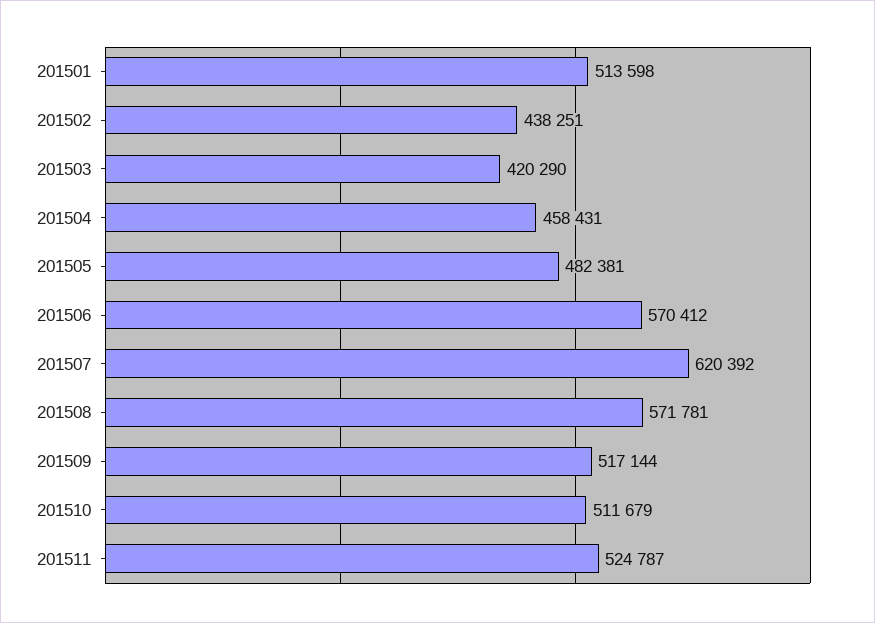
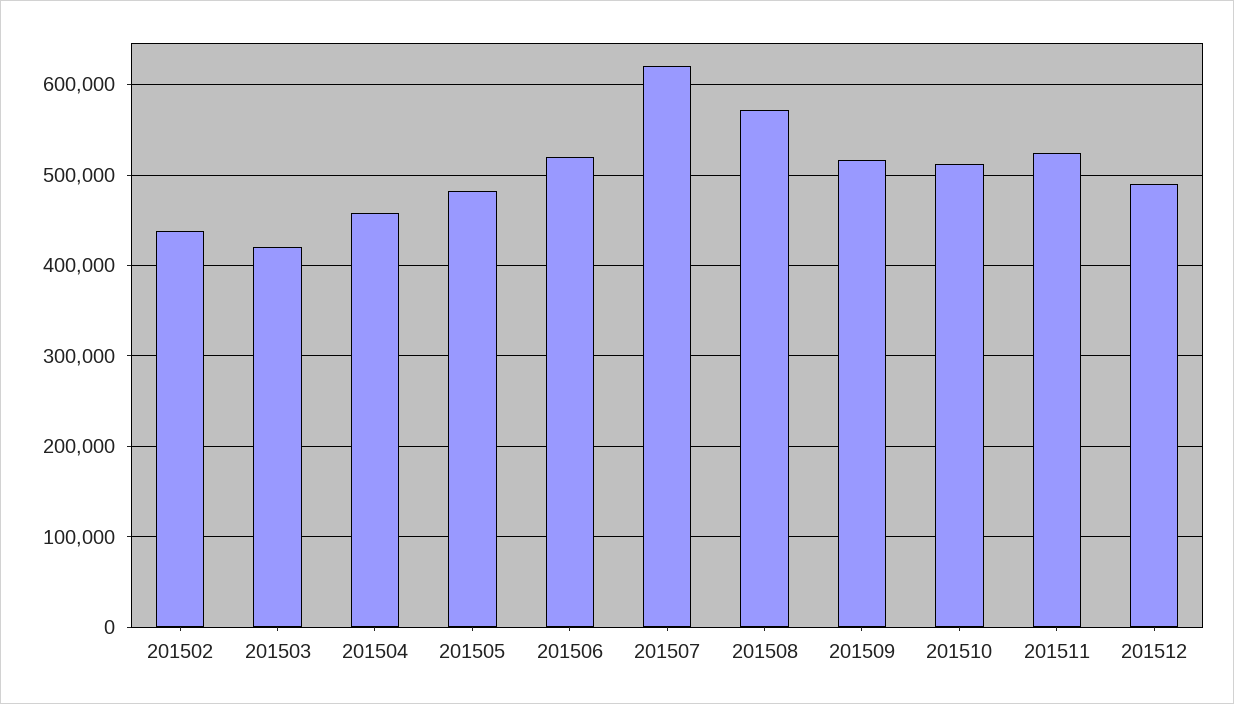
201501: 513598 -> none
201506: 570412 -> 520000
201512: none -> 490000

